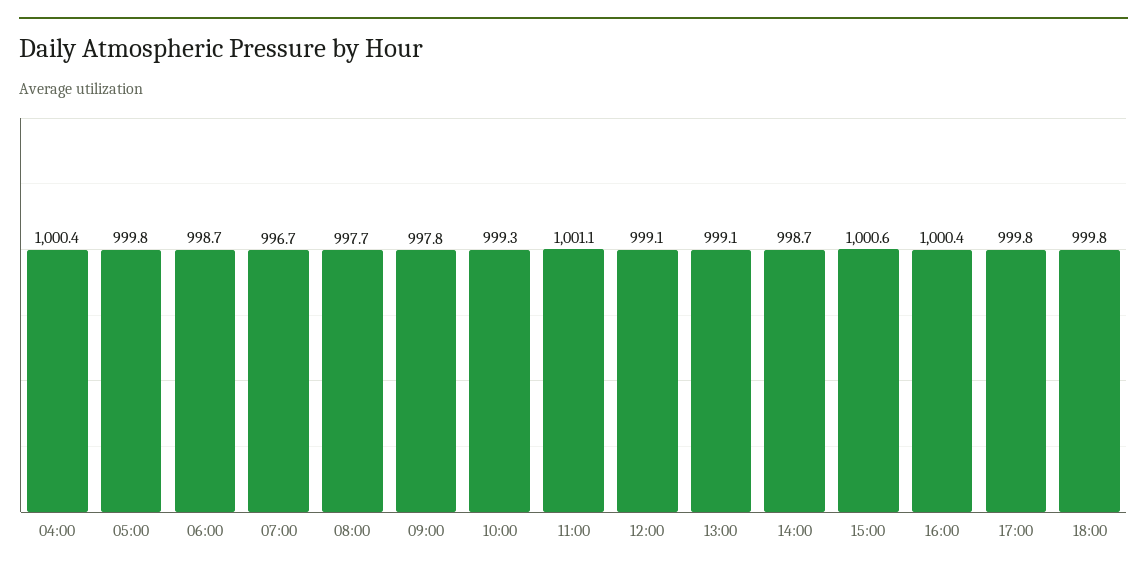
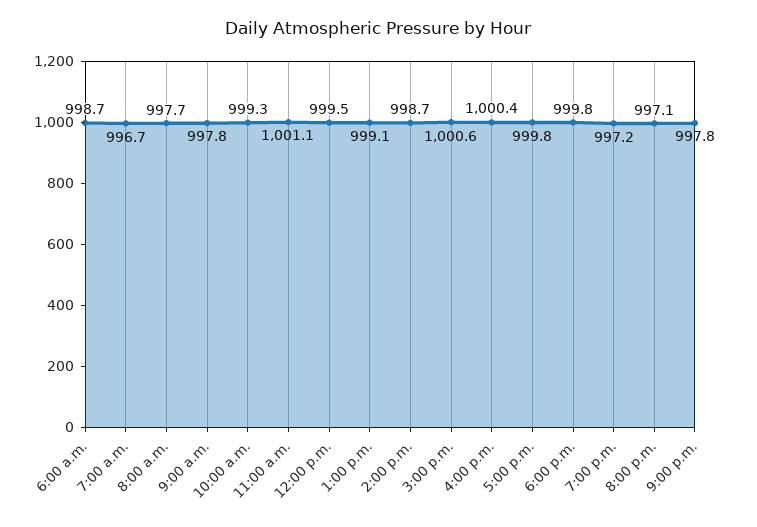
04:00: 1000.4 -> none
05:00: 999.8 -> none
12:00: 999.1 -> 999.5
7:00 p.m.: none -> 997.2
8:00 p.m.: none -> 997.1
9:00 p.m.: none -> 997.8

